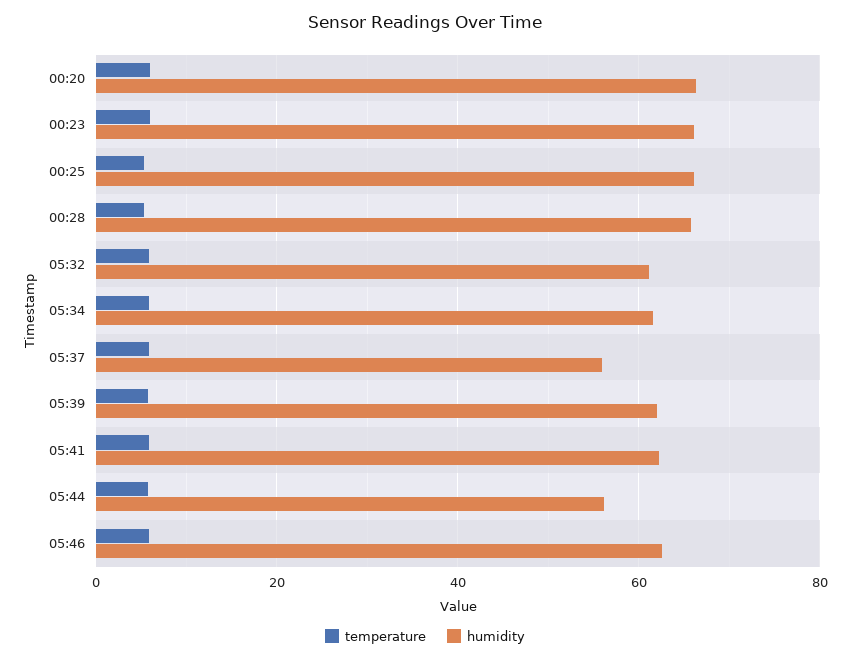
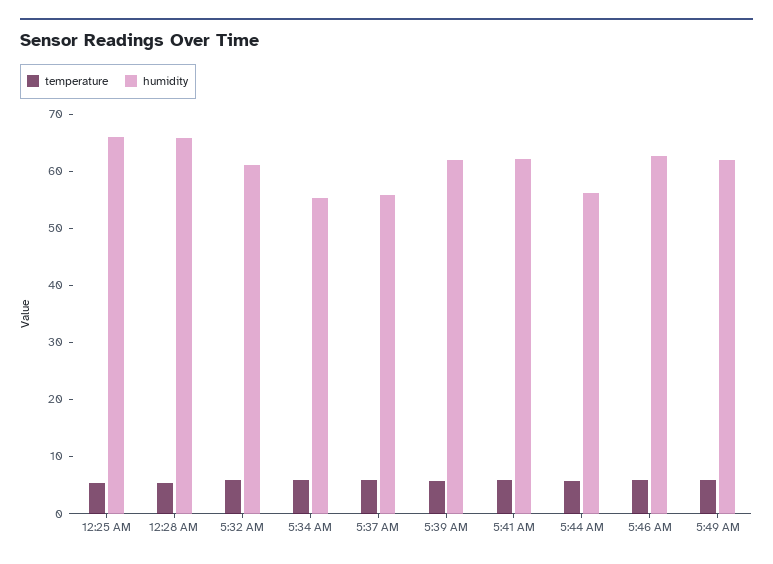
temperature, 00:20: 6 -> none
humidity, 00:20: 66 -> none
temperature, 00:23: 6 -> none
humidity, 00:23: 66 -> none
humidity, 05:34: 62 -> 56
temperature, 5:49 AM: none -> 6
humidity, 5:49 AM: none -> 62

